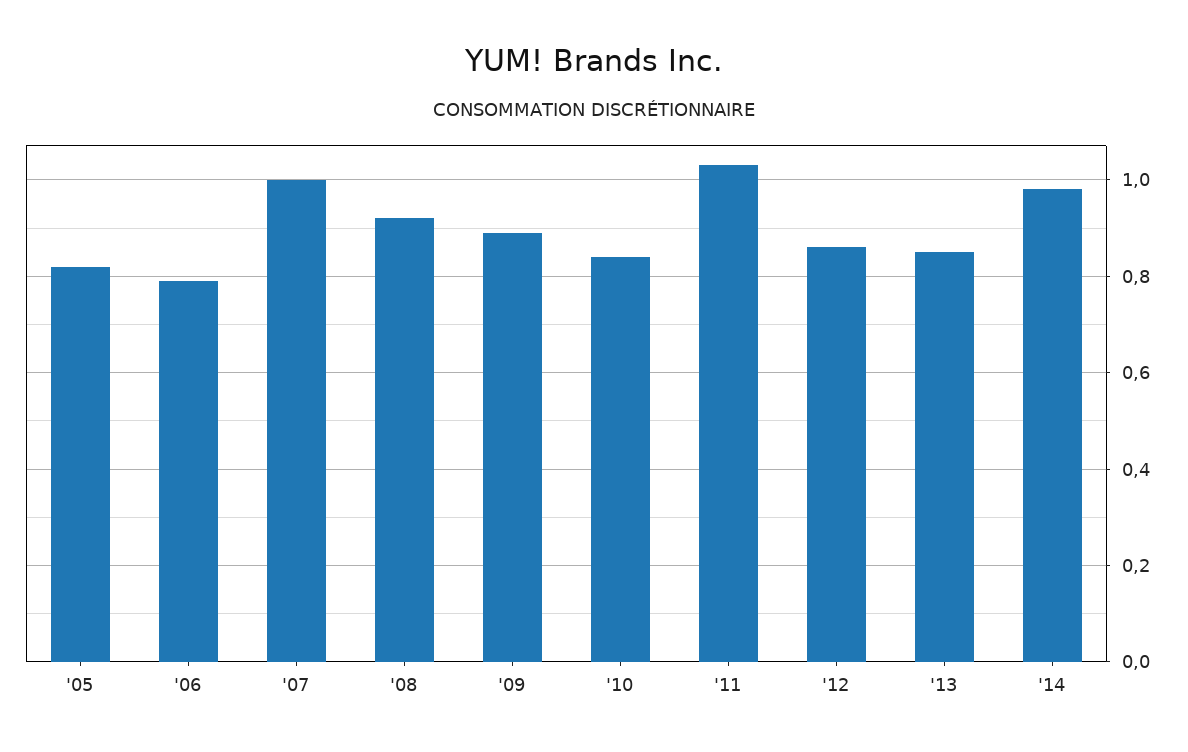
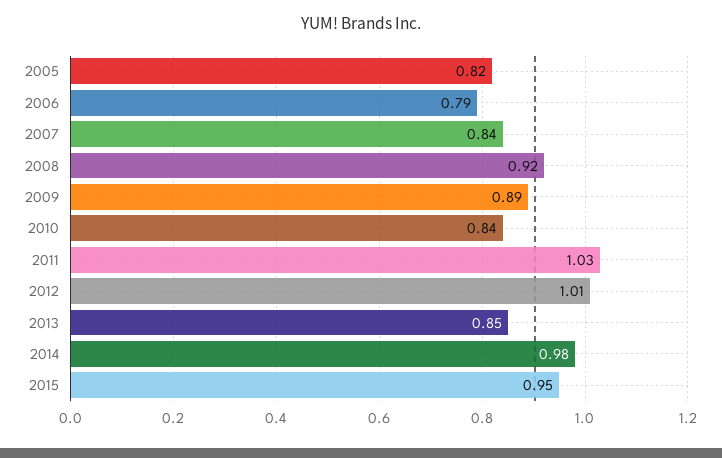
'07: 1 -> 0.84
'12: 0.85 -> 1.01
2015: none -> 0.95

